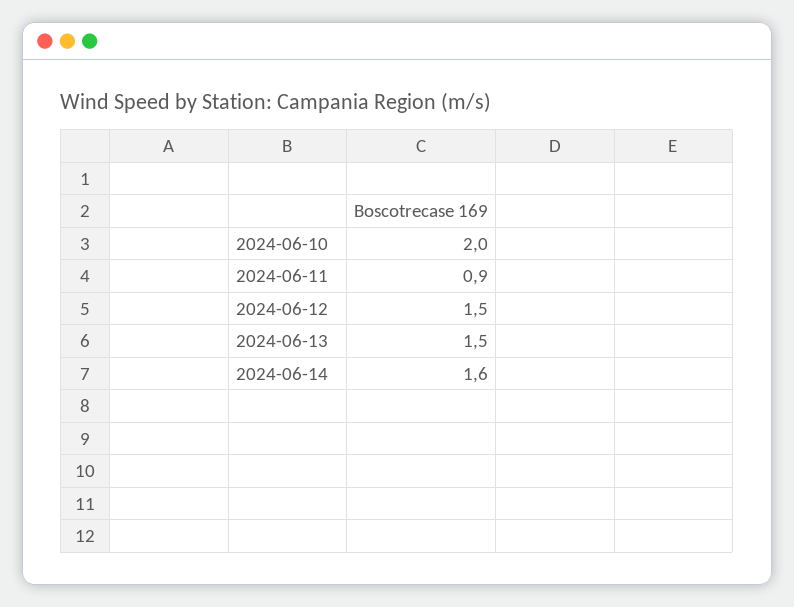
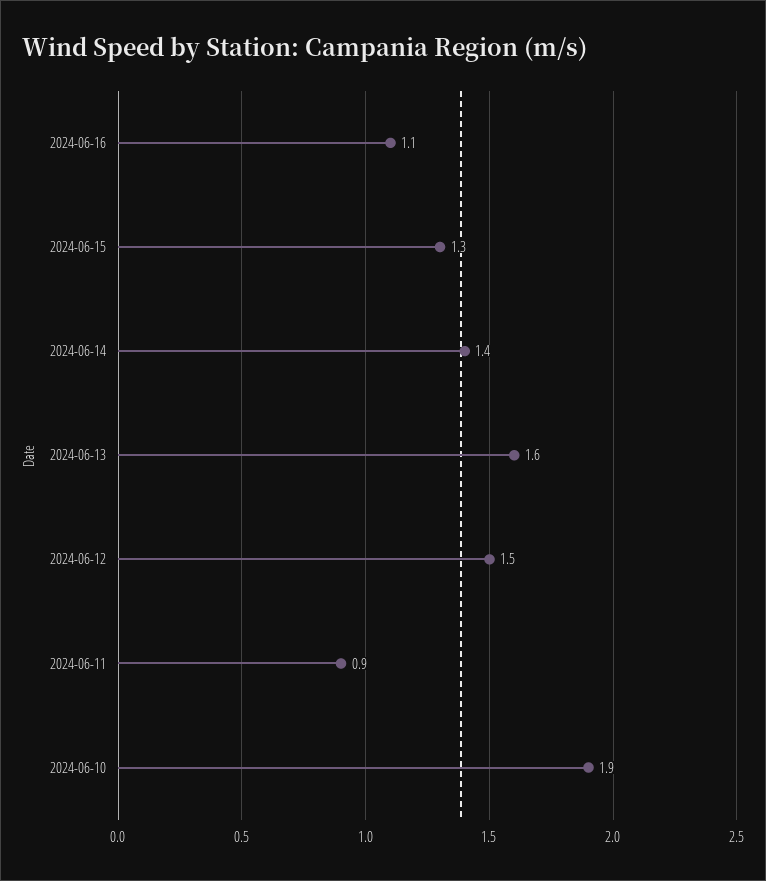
2024-06-10: 2 -> 1.9
2024-06-13: 1.5 -> 1.6
2024-06-14: 1.6 -> 1.4
2024-06-16: none -> 1.1
2024-06-15: none -> 1.3

